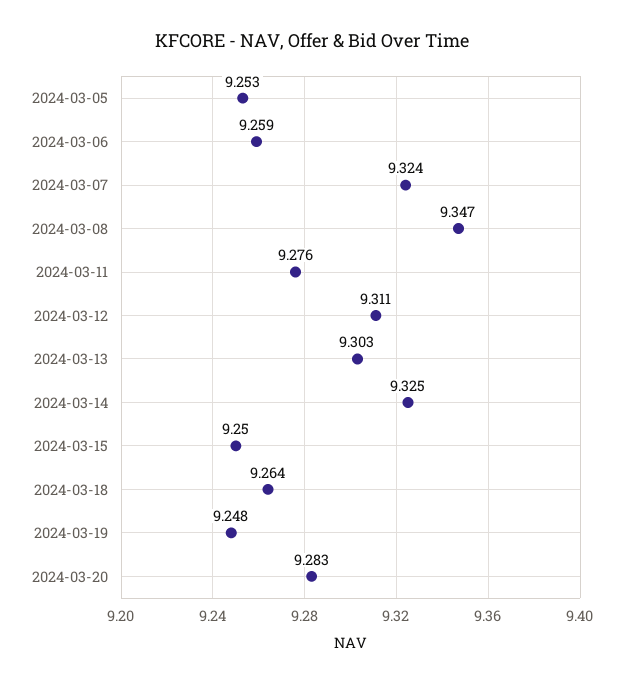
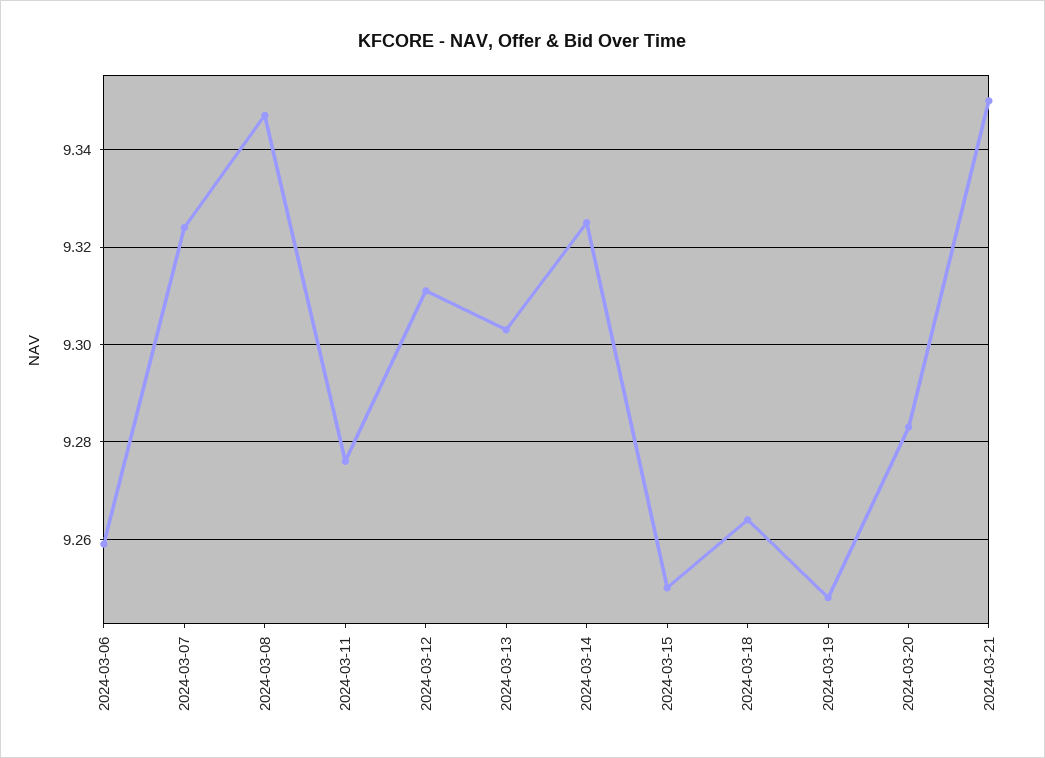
2024-03-05: 9.253 -> none
2024-03-21: none -> 9.35

